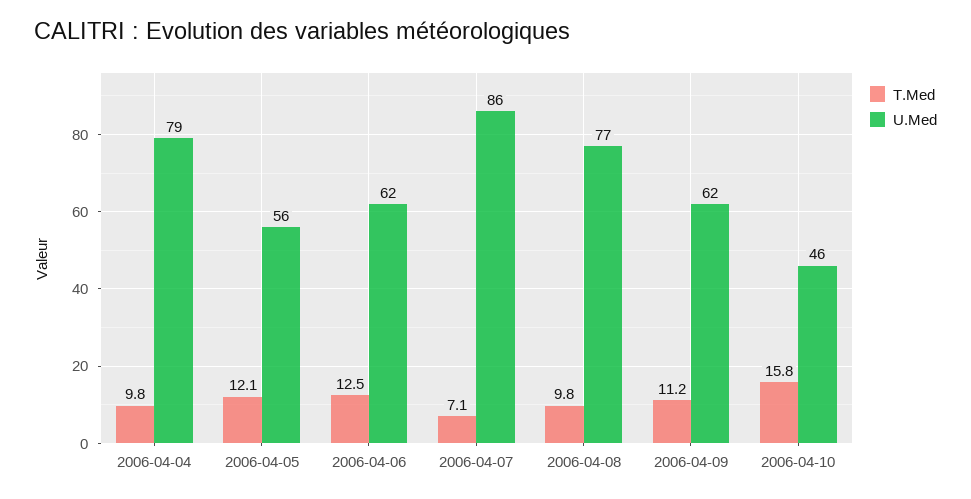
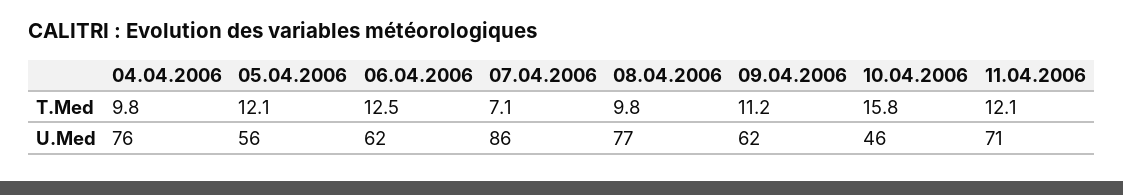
U.Med, 2006-04-04: 79 -> 76
T.Med, 11.04.2006: none -> 12.1
U.Med, 11.04.2006: none -> 71

